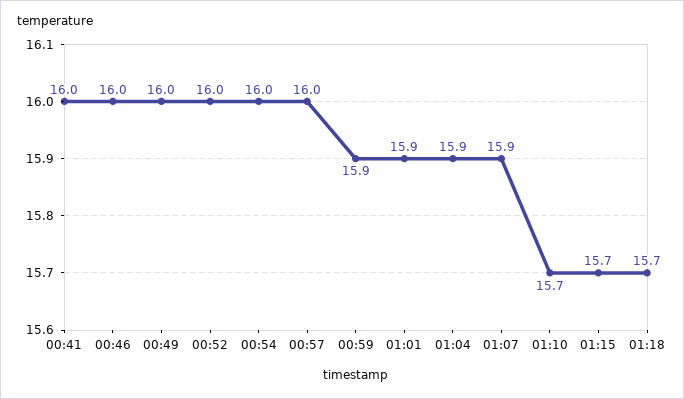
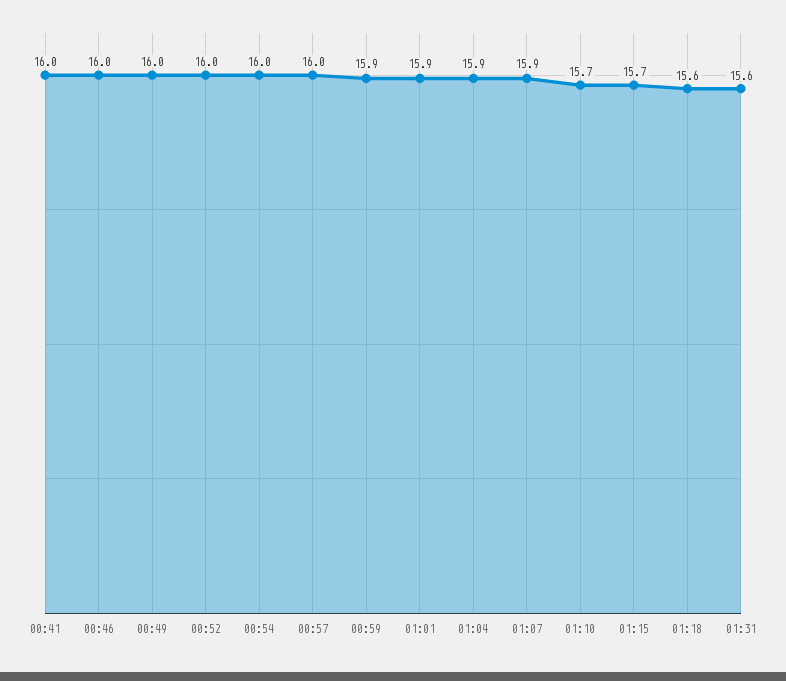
01:18: 15.7 -> 15.6
01:31: none -> 15.6

